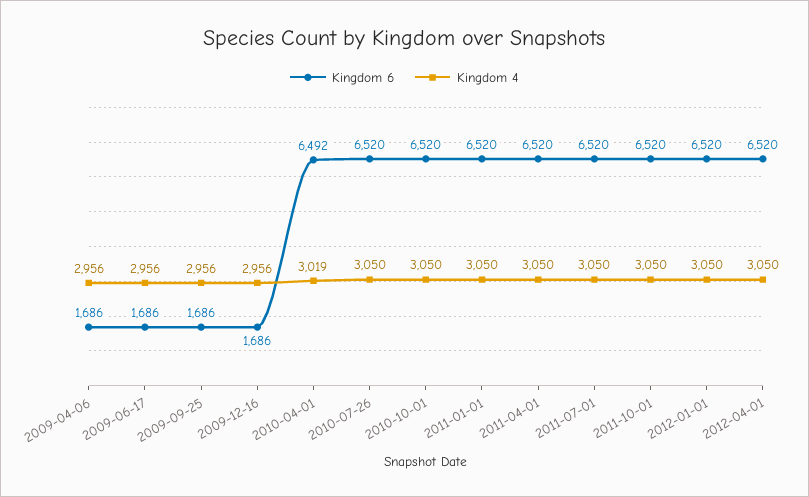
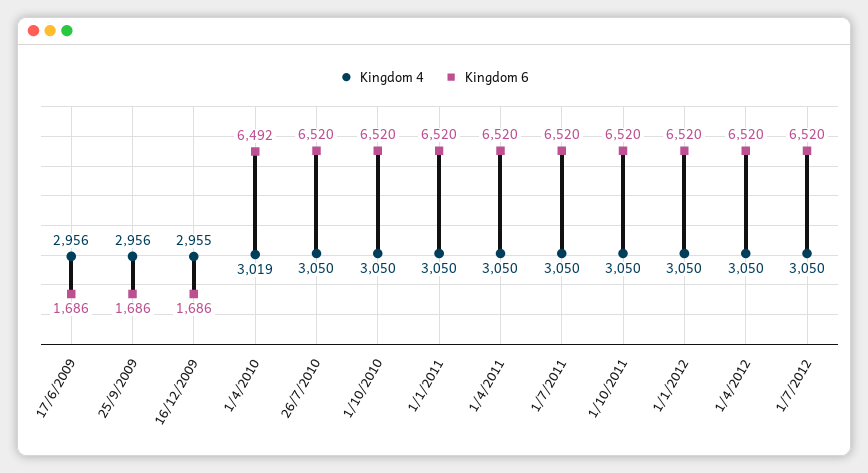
Kingdom 6, 2009-04-06: 1686 -> none
Kingdom 4, 2009-04-06: 2956 -> none
Kingdom 4, 2009-12-16: 2956 -> 2955
Kingdom 4, 1/7/2012: none -> 3050
Kingdom 6, 1/7/2012: none -> 6520

